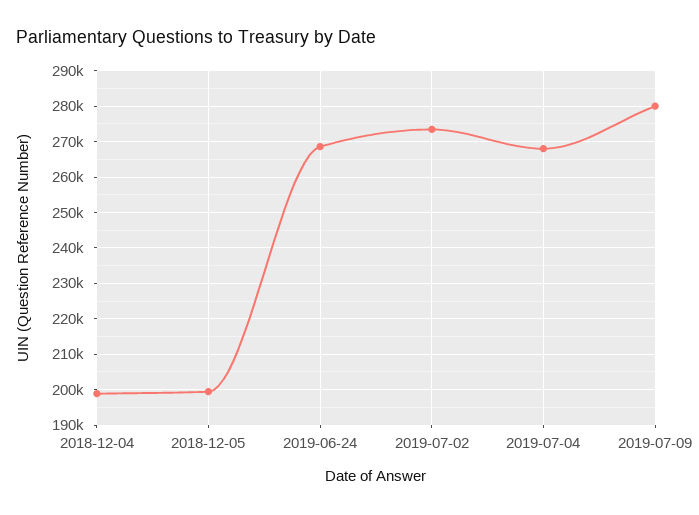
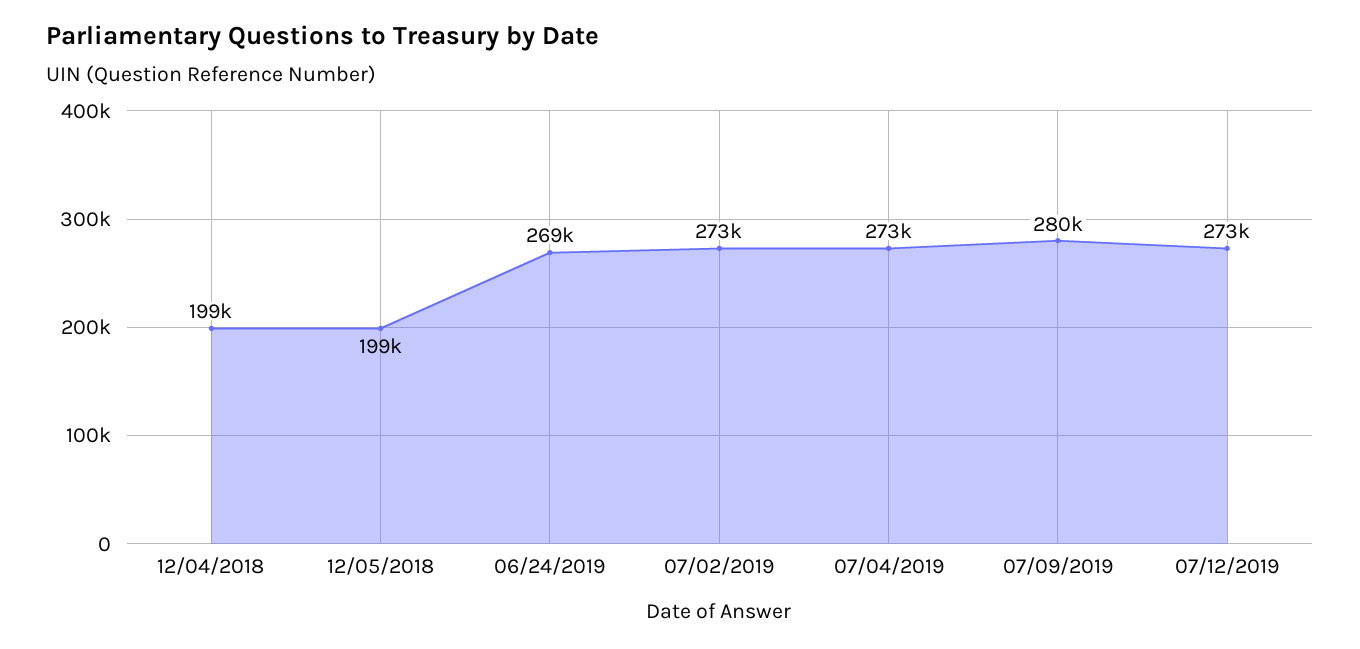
2019-07-04: 268000 -> 273000
07/12/2019: none -> 273000

